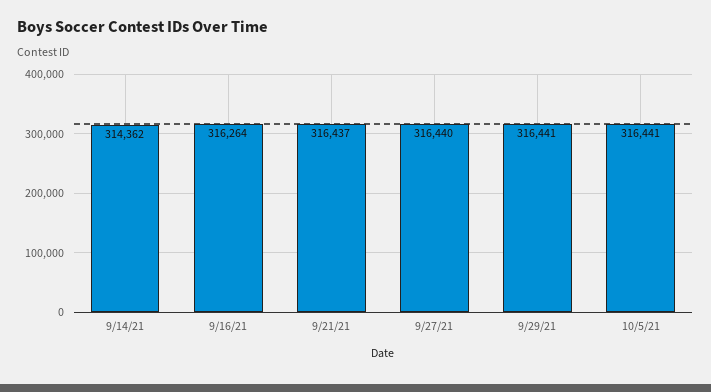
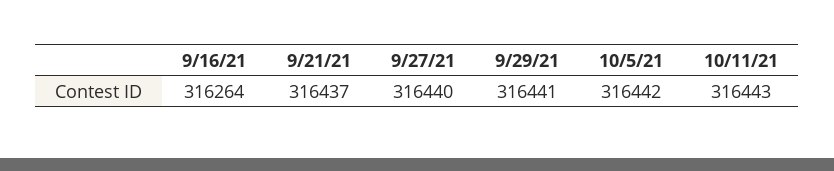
9/14/21: 314362 -> none
10/5/21: 316441 -> 316442
10/11/21: none -> 316443

